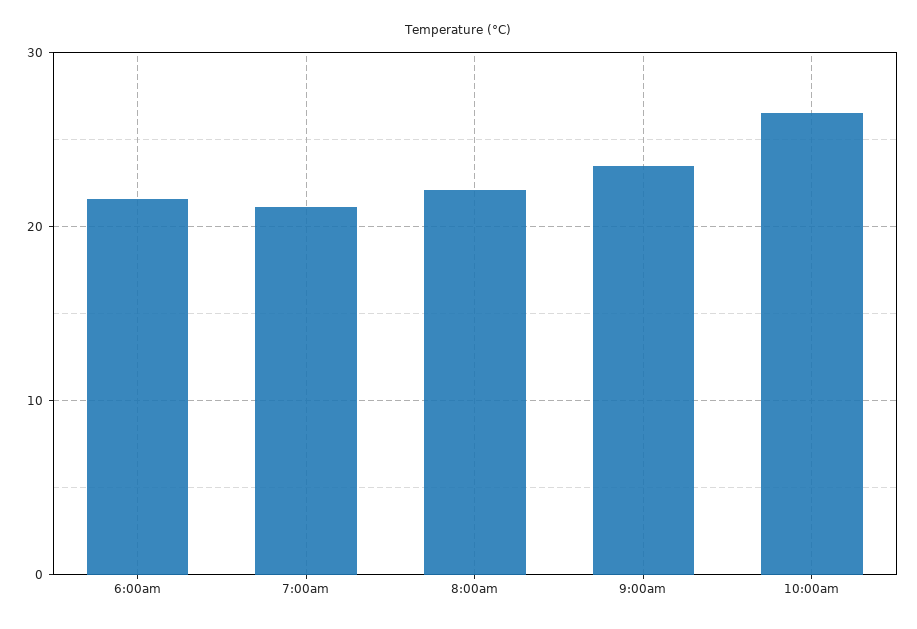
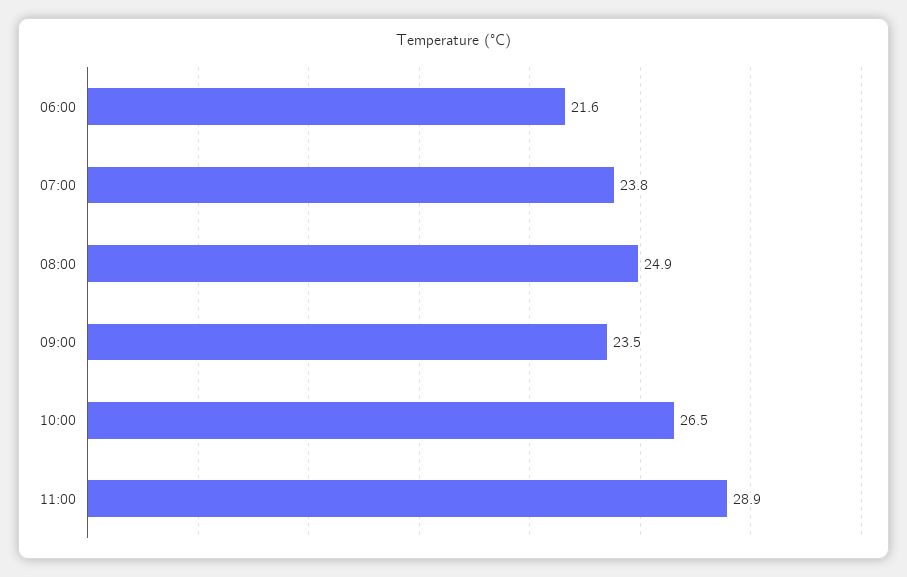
7:00am: 21 -> 23.8
8:00am: 22 -> 24.9
11:00: none -> 28.9

